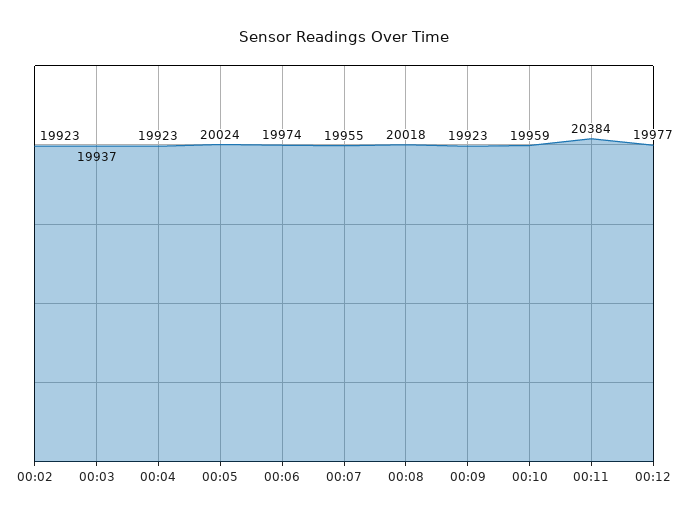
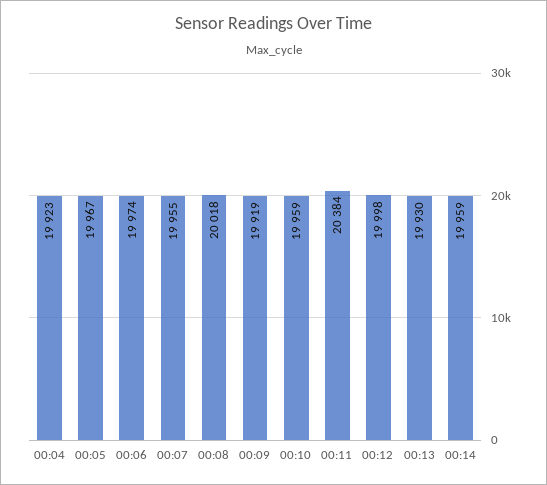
00:02: 19923 -> none
00:03: 19937 -> none
00:05: 20024 -> 19967
00:09: 19923 -> 19919
00:12: 19977 -> 19998
00:13: none -> 19930
00:14: none -> 19959

